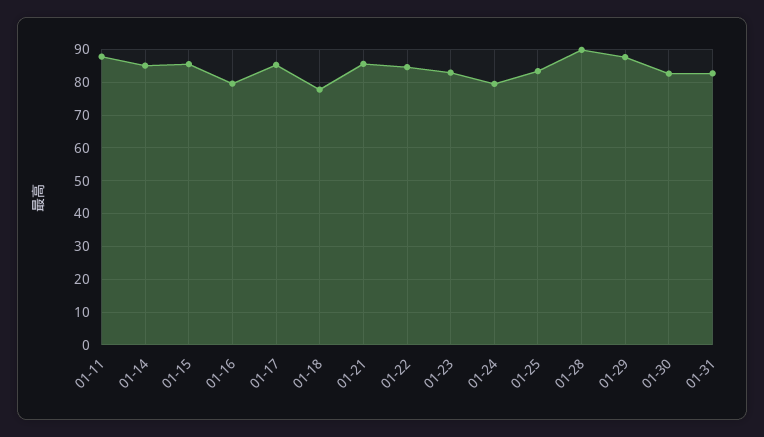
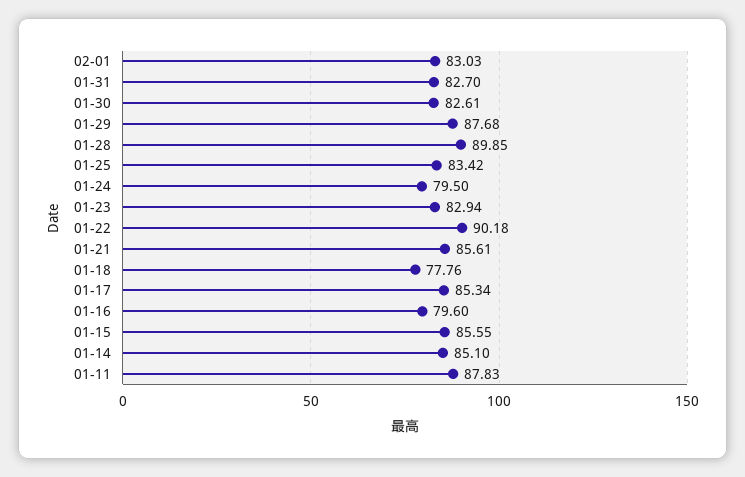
01-22: 84 -> 90.18
02-01: none -> 83.03

